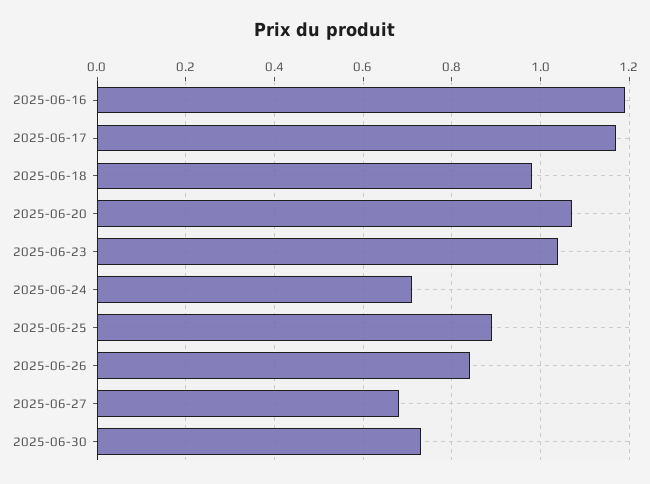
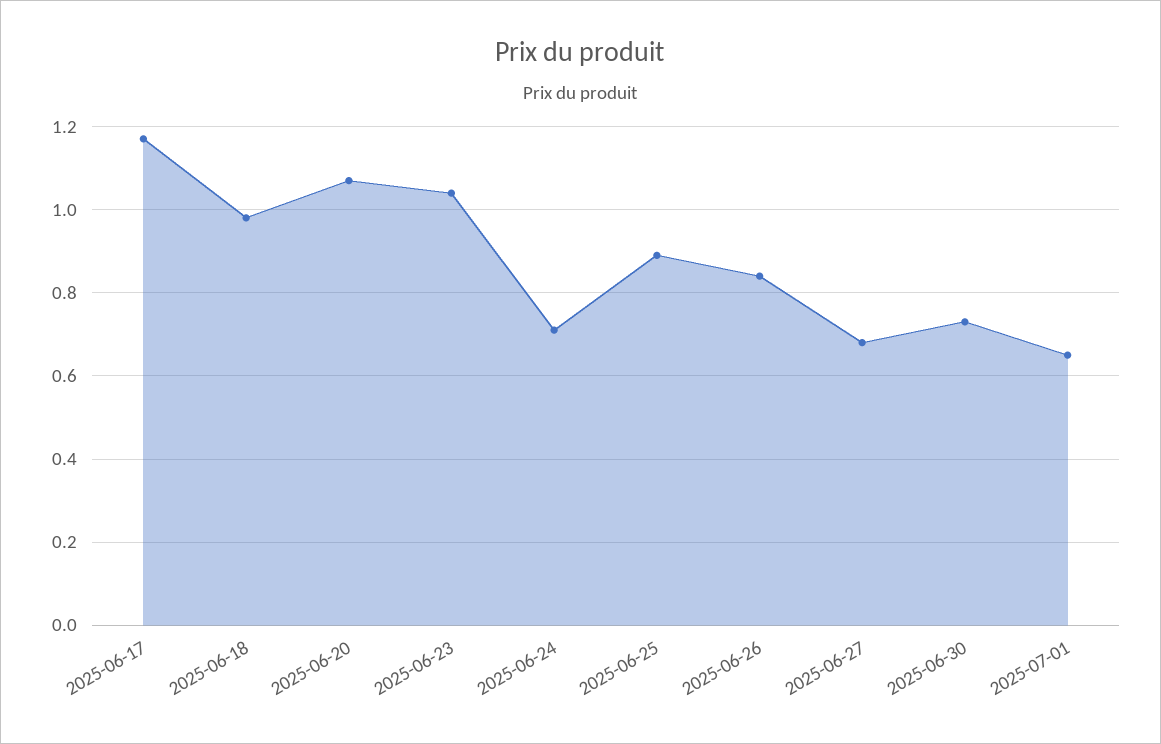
2025-06-16: 1.2 -> none
2025-07-01: none -> 0.65

